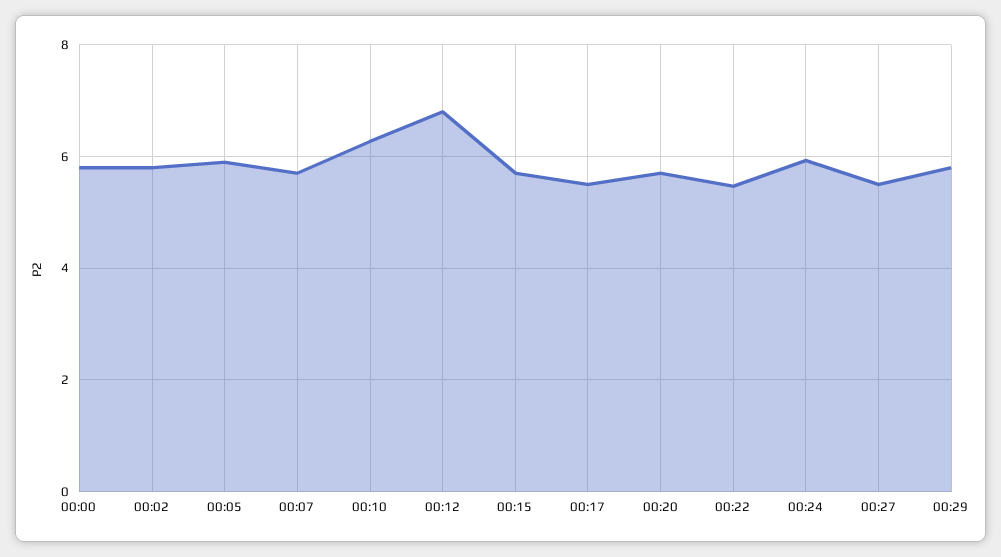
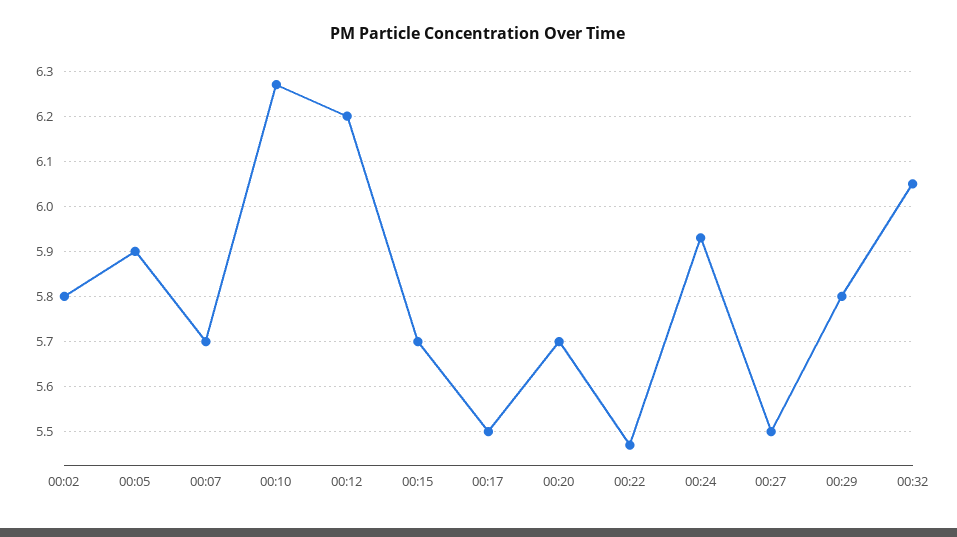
00:00: 5.8 -> none
00:12: 6.8 -> 6.2
00:32: none -> 6.05

